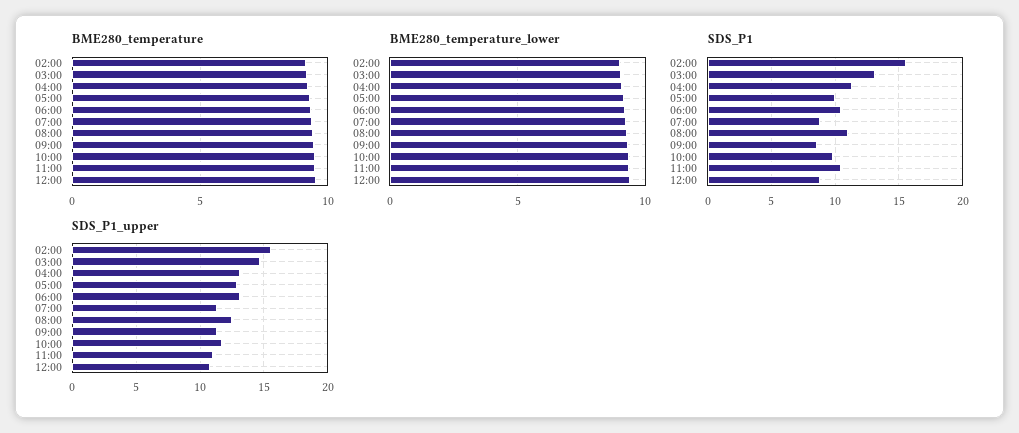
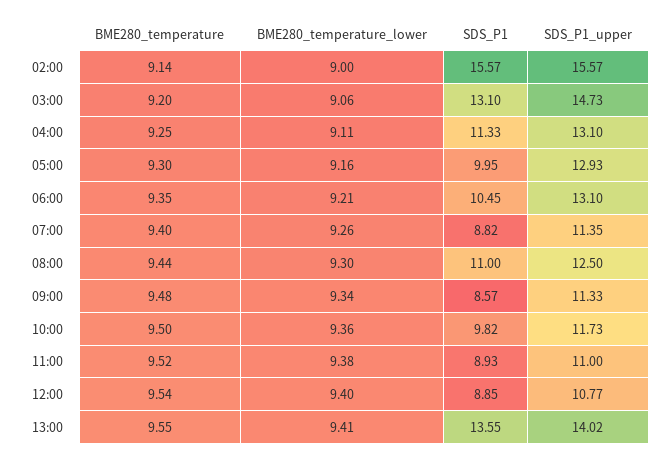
SDS_P1, 11:00: 10.5 -> 8.93
BME280_temperature, 13:00: none -> 9.55
BME280_temperature_lower, 13:00: none -> 9.41
SDS_P1, 13:00: none -> 13.55
SDS_P1_upper, 13:00: none -> 14.02

